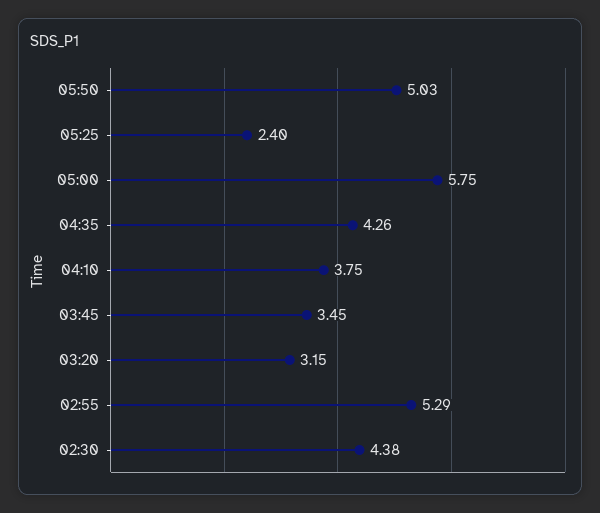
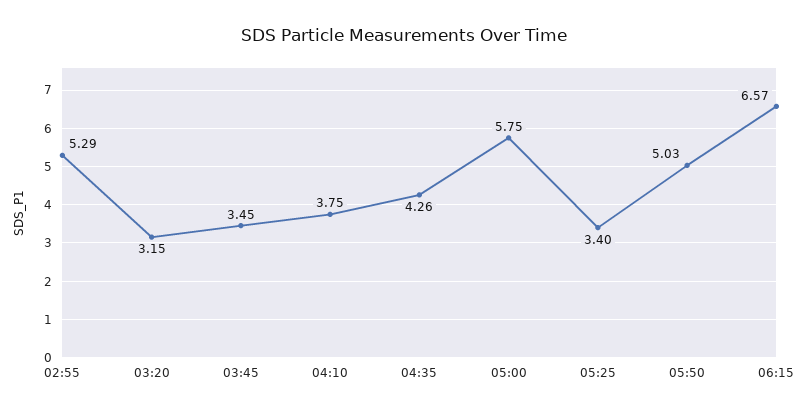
05:25: 2.4 -> 3.4
02:30: 4.38 -> none
06:15: none -> 6.57

